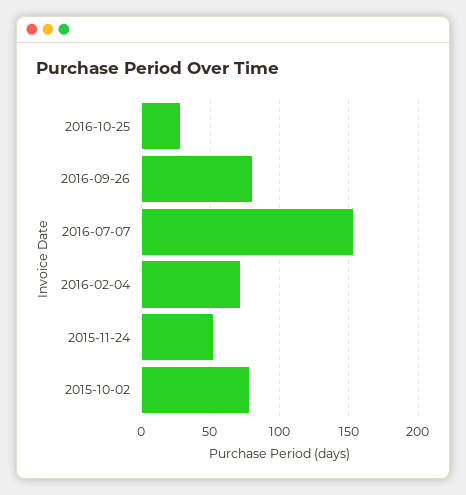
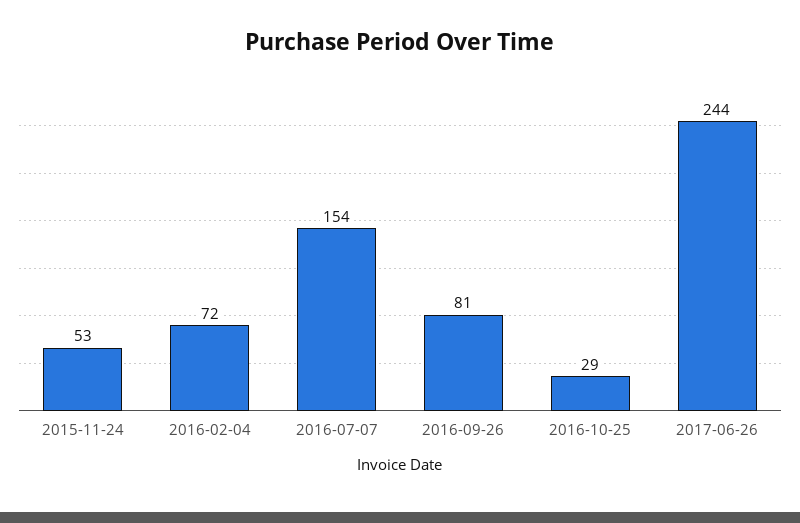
2015-10-02: 80 -> none
2017-06-26: none -> 244

